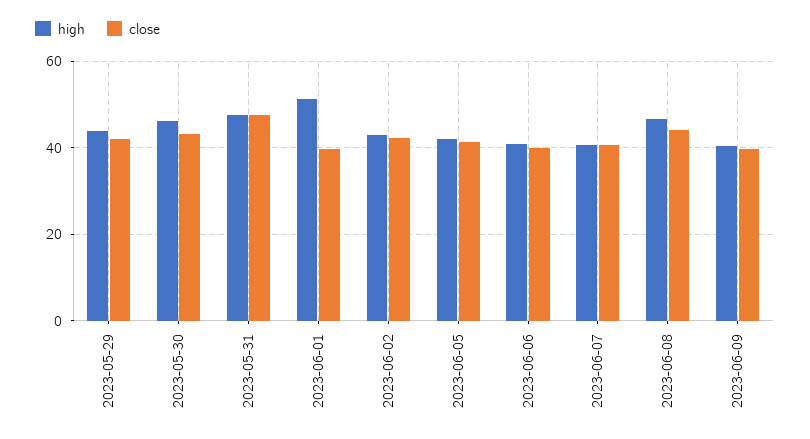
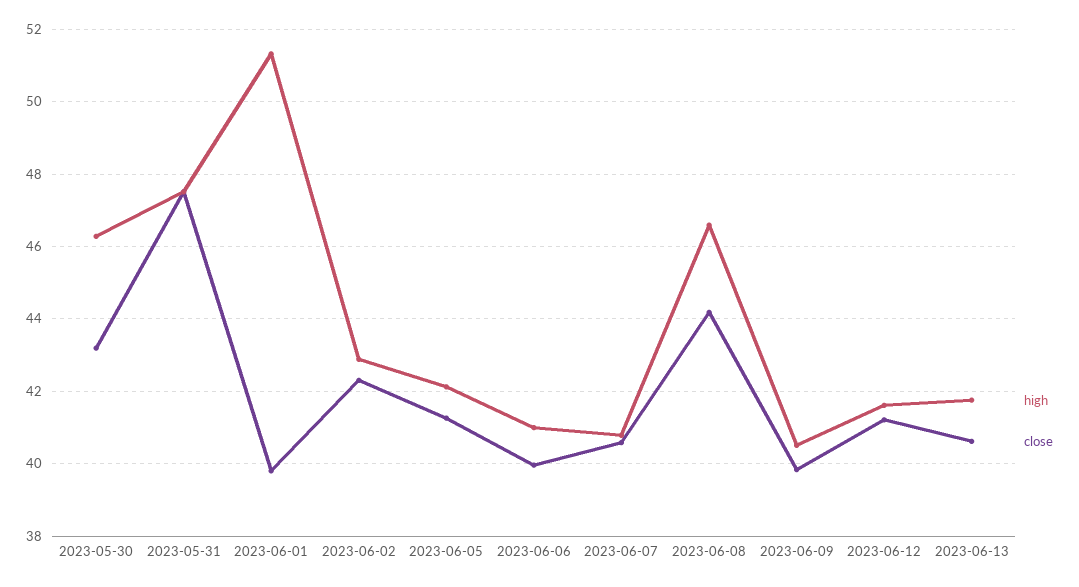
high, 2023-05-29: 44 -> none
close, 2023-05-29: 42 -> none
high, 2023-06-12: none -> 41.6
close, 2023-06-12: none -> 41.2
high, 2023-06-13: none -> 41.8
close, 2023-06-13: none -> 40.6

